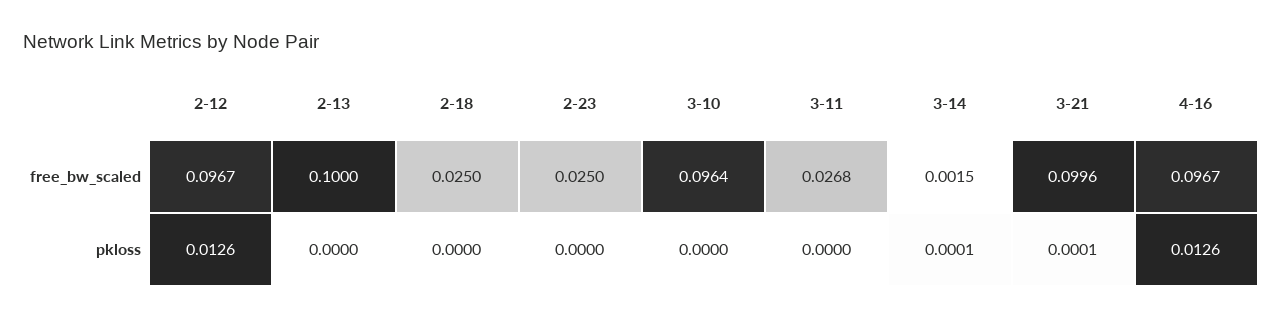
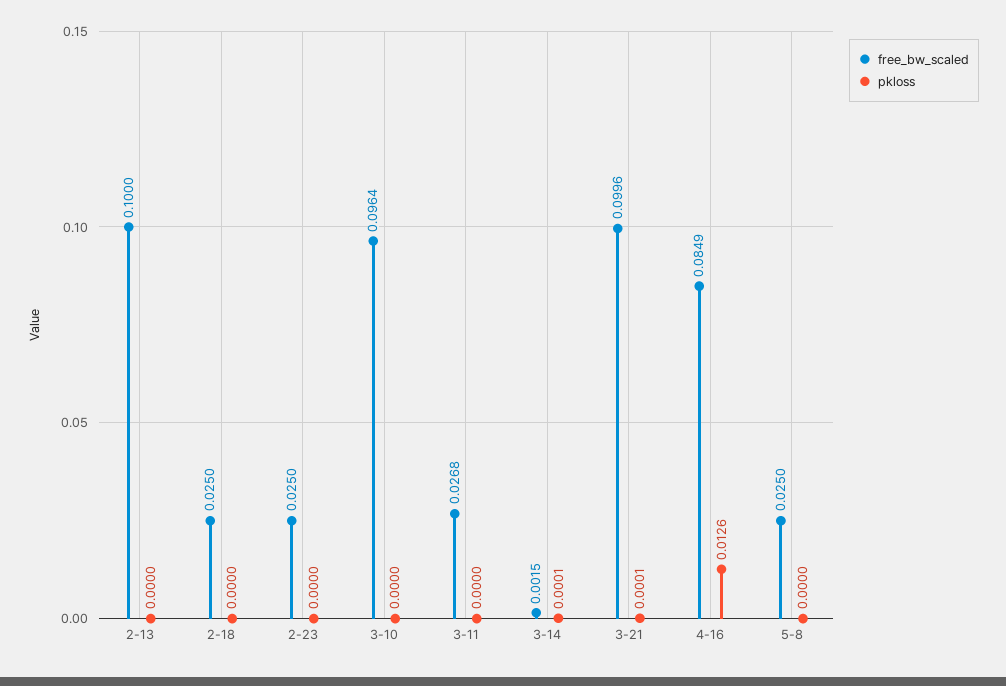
free_bw_scaled, 2-12: 0.0967 -> none
free_bw_scaled, 4-16: 0.0967 -> 0.0849
pkloss, 2-12: 0.0126 -> none
free_bw_scaled, 5-8: none -> 0.025
pkloss, 5-8: none -> 0

